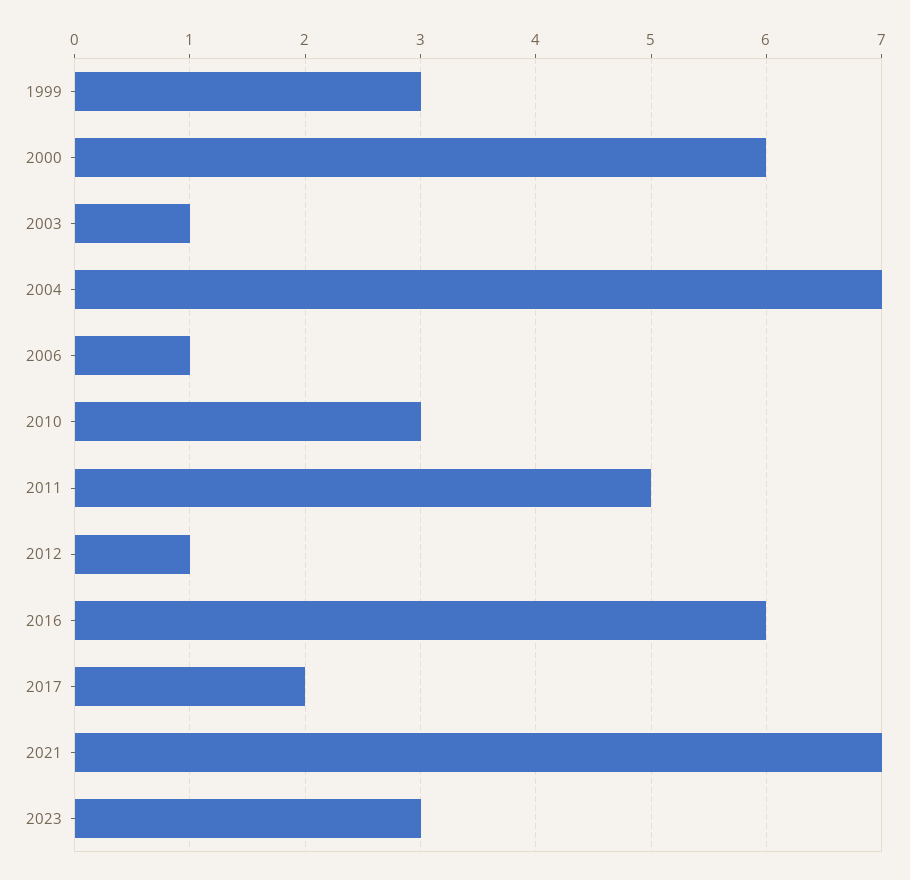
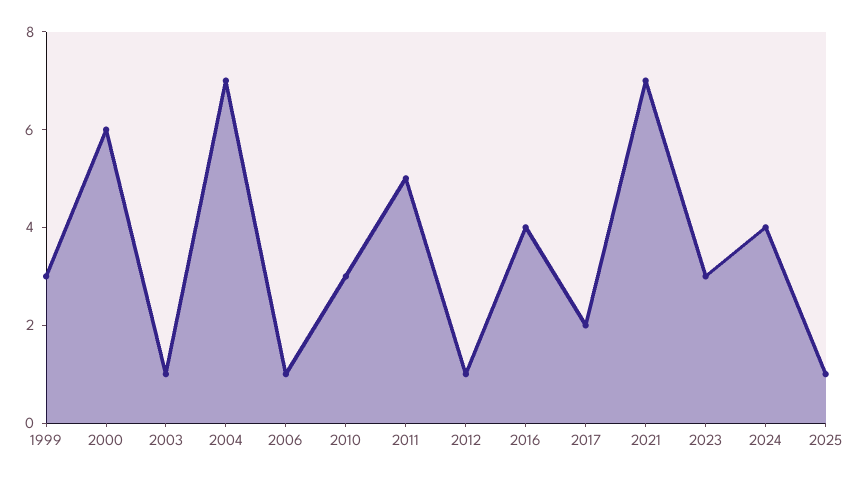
2016: 6 -> 4
2024: none -> 4
2025: none -> 1

